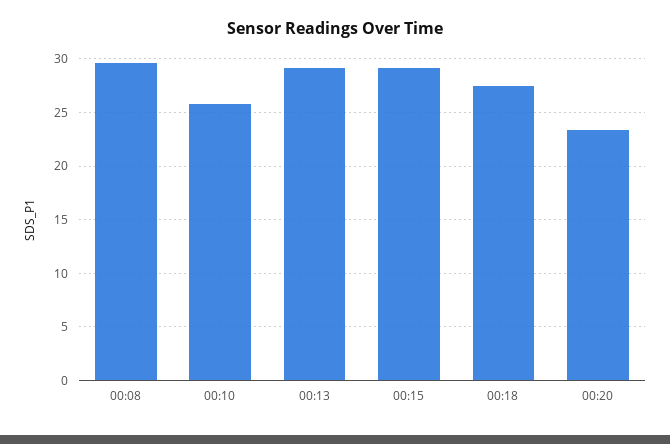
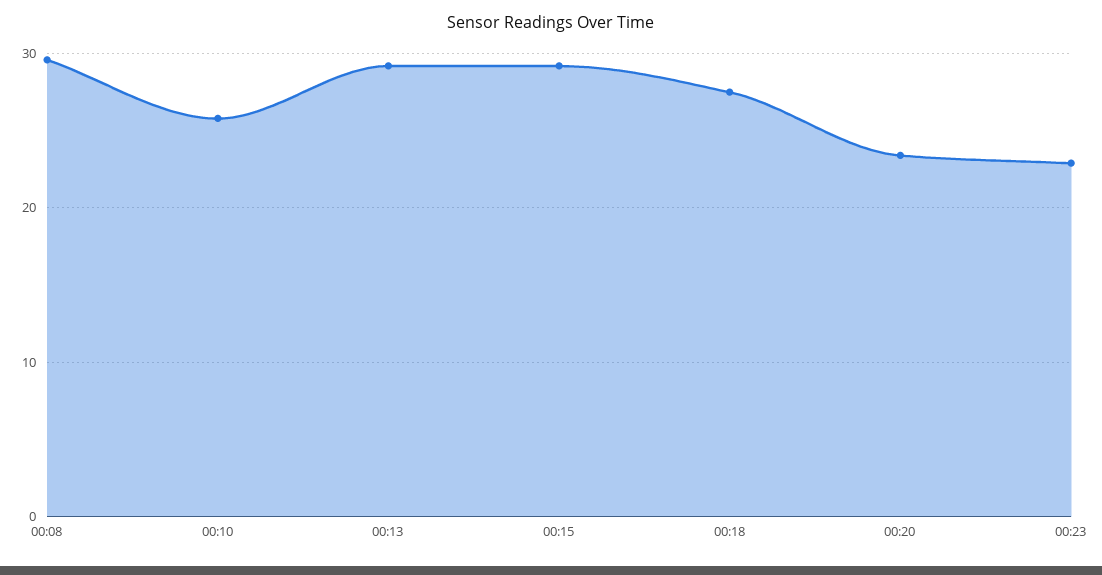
00:23: none -> 23

